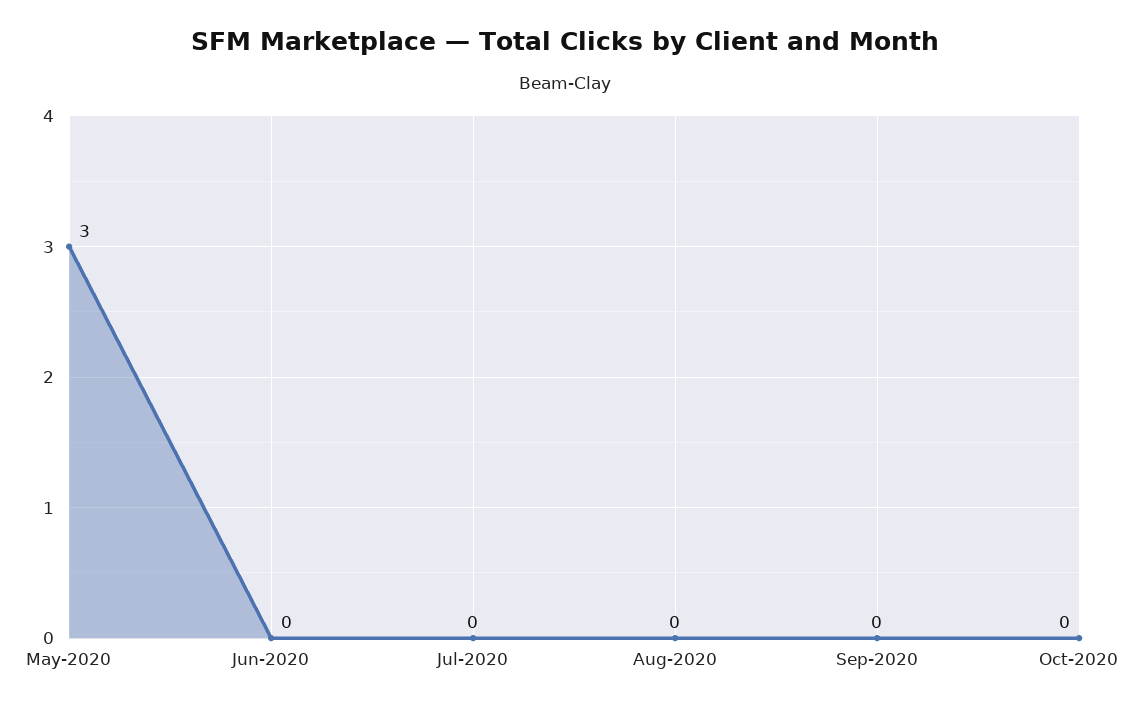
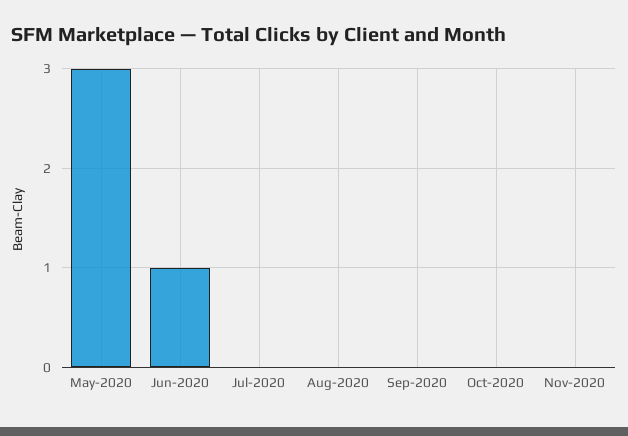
Jun-2020: 0 -> 1
Nov-2020: none -> 0

